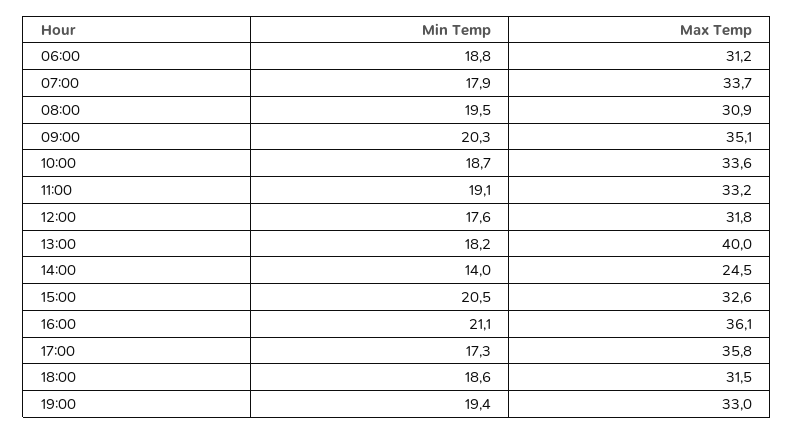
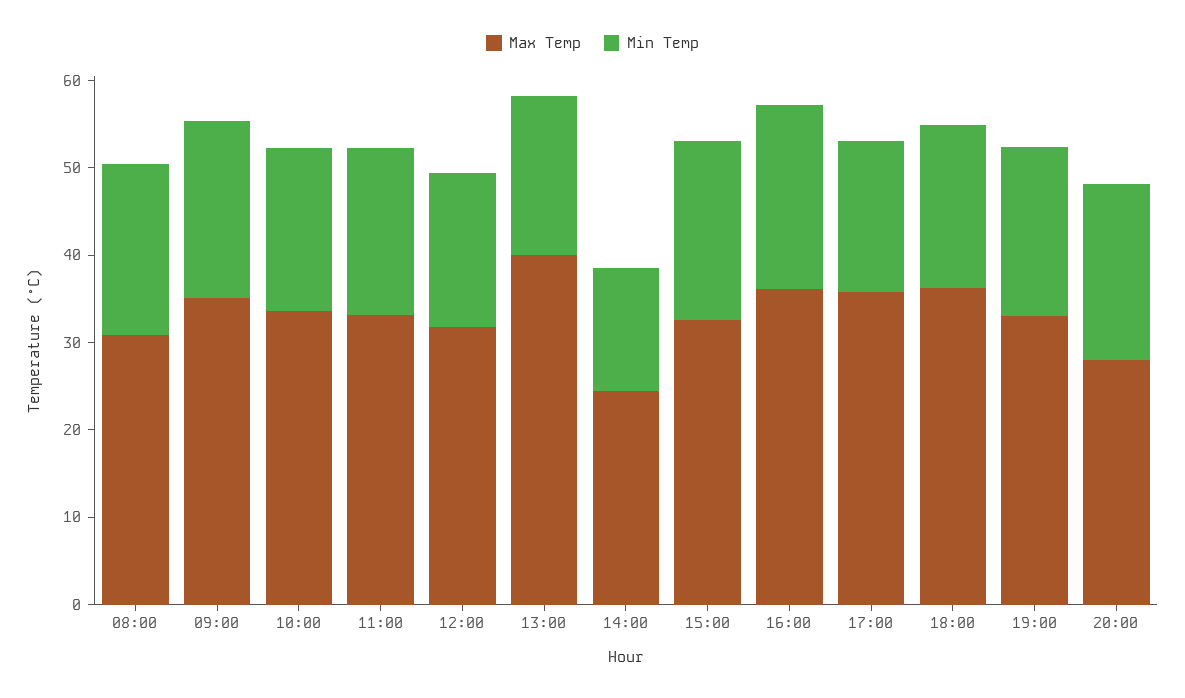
Min Temp, 06:00: 18.8 -> none
Max Temp, 06:00: 31.2 -> none
Min Temp, 07:00: 17.9 -> none
Max Temp, 07:00: 33.7 -> none
Max Temp, 18:00: 31.5 -> 36
Max Temp, 20:00: none -> 28
Min Temp, 20:00: none -> 20

